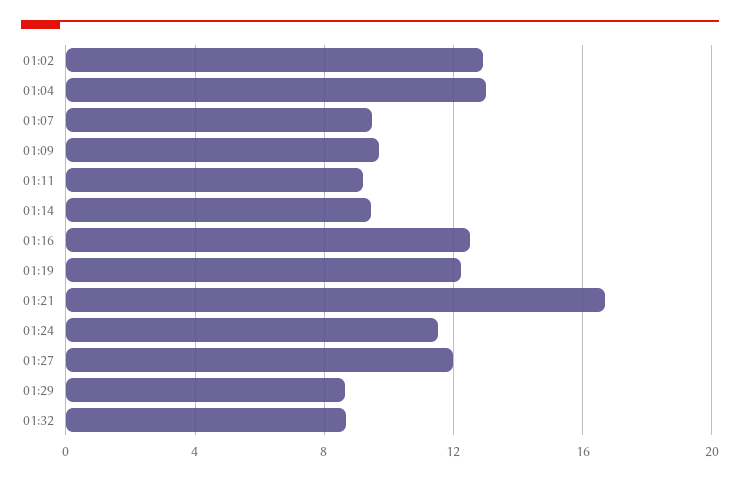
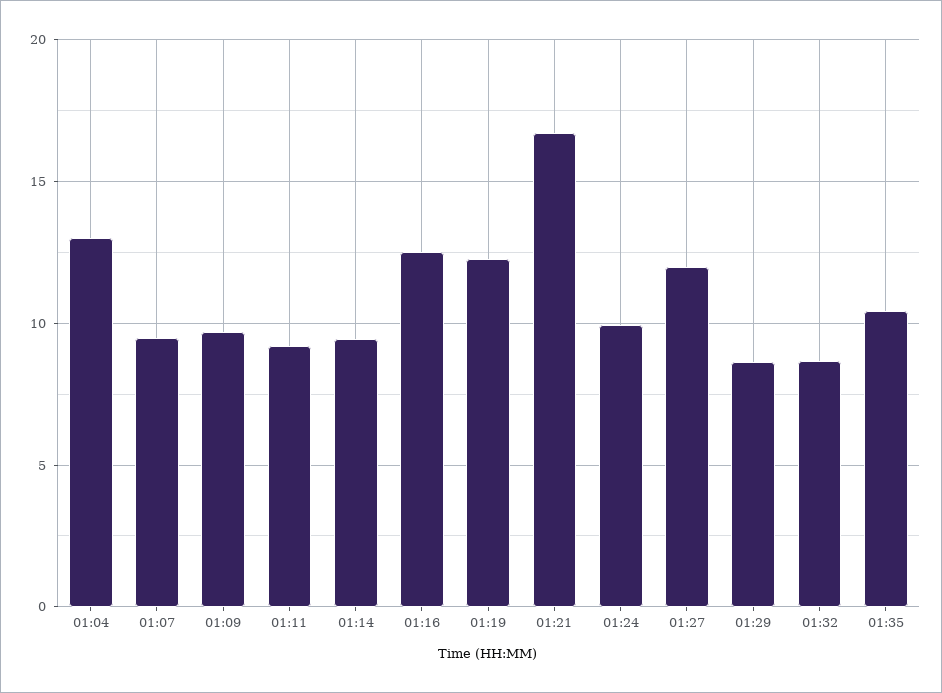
01:02: 13 -> none
01:24: 11.5 -> 10
01:35: none -> 10.5

